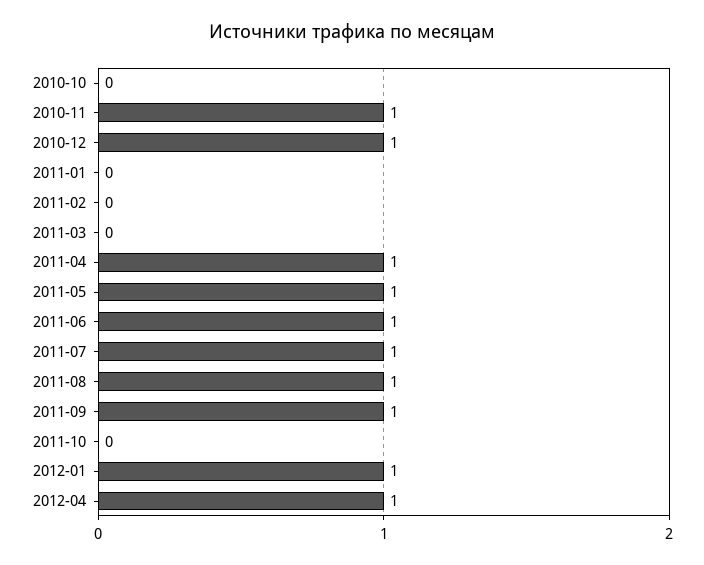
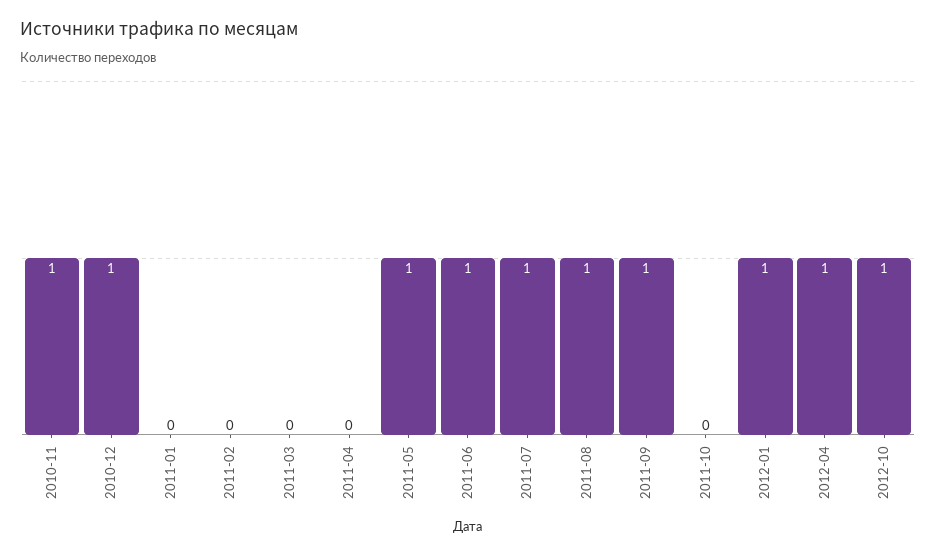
2010-10: 0 -> none
2011-04: 1 -> 0
2012-10: none -> 1

